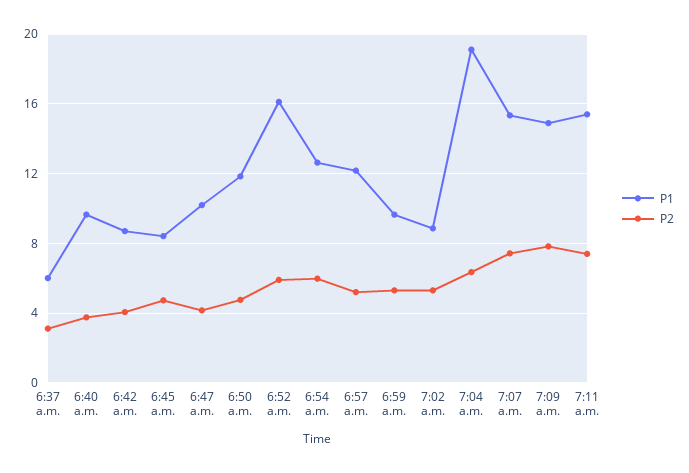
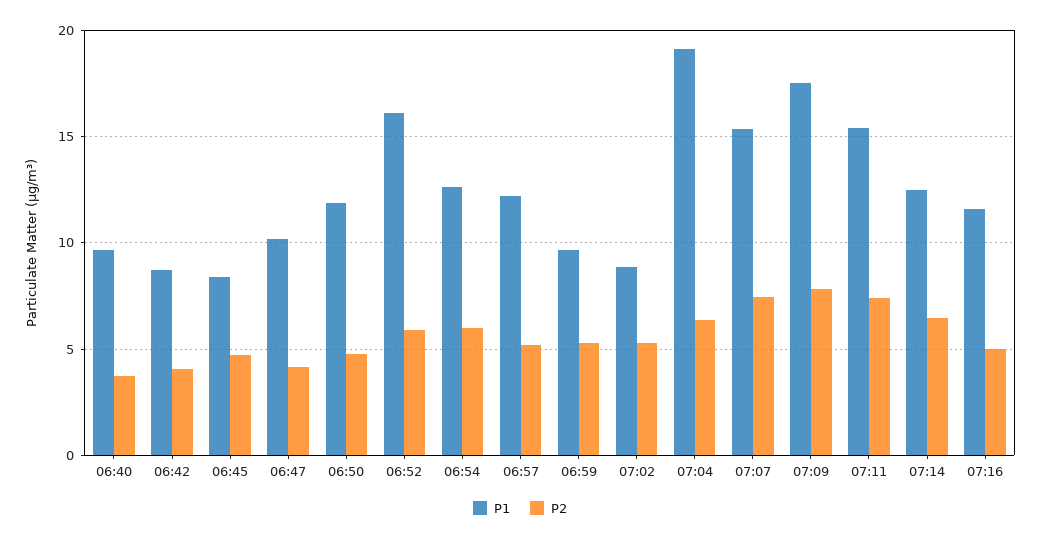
P1, 6:37 a.m.: 6 -> none
P2, 6:37 a.m.: 3 -> none
P1, 7:09 a.m.: 15 -> 17.5
P1, 07:14: none -> 12.5
P2, 07:14: none -> 6.5
P1, 07:16: none -> 11.5
P2, 07:16: none -> 5

